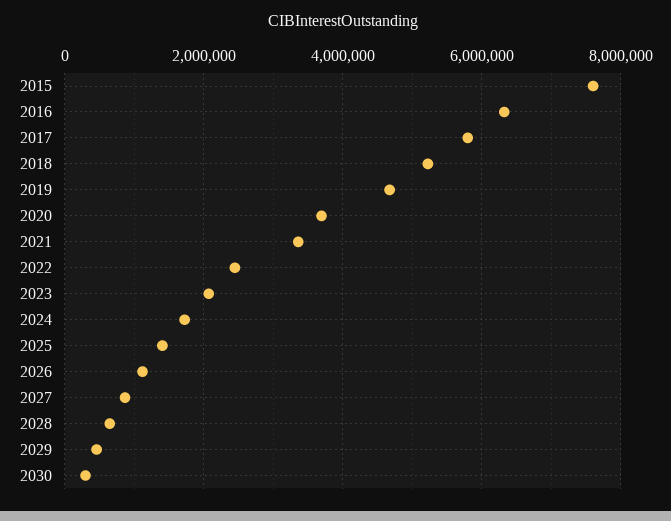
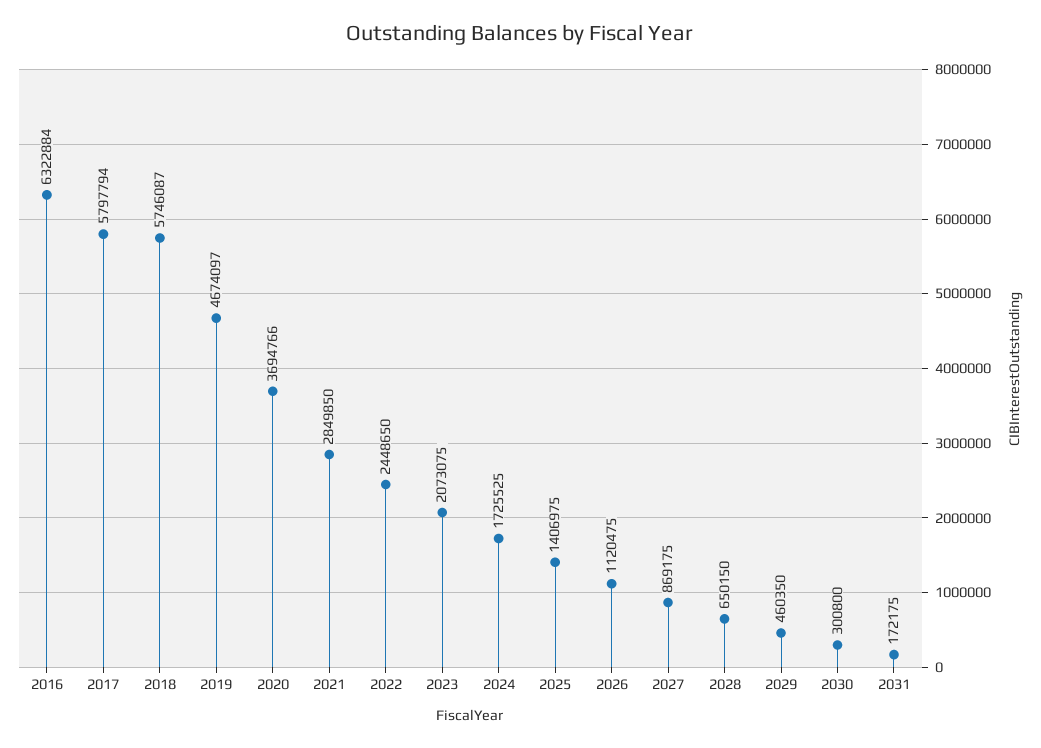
2015: 7600000 -> none
2018: 5200000 -> 5746087
2021: 3400000 -> 2849850
2031: none -> 172175

